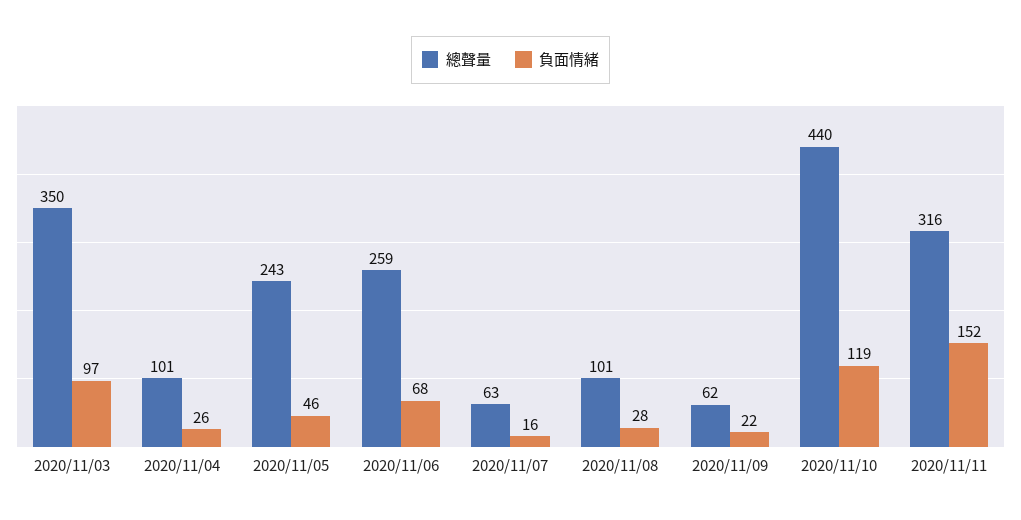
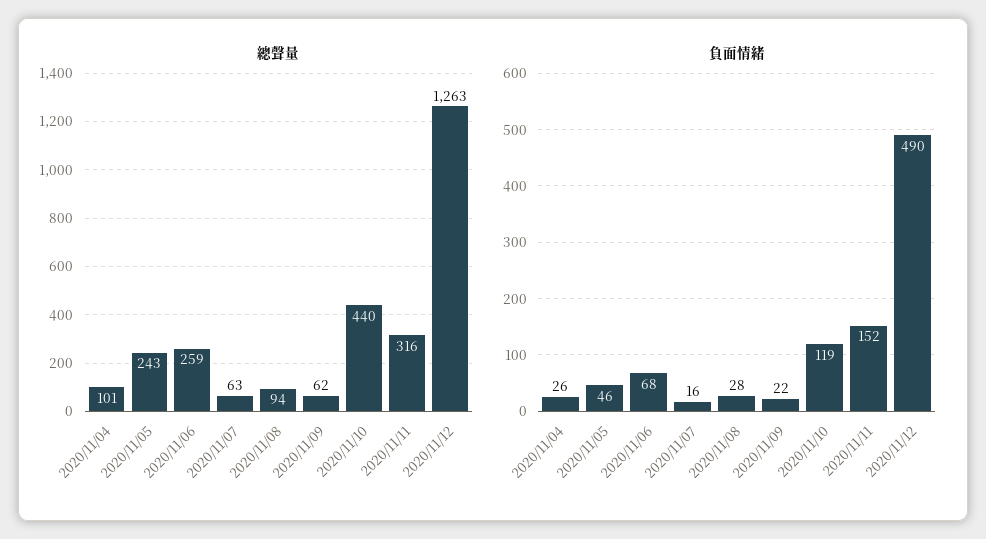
總聲量, 2020/11/03: 350 -> none
負面情緒, 2020/11/03: 97 -> none
總聲量, 2020/11/08: 101 -> 94
總聲量, 2020/11/12: none -> 1263
負面情緒, 2020/11/12: none -> 490

